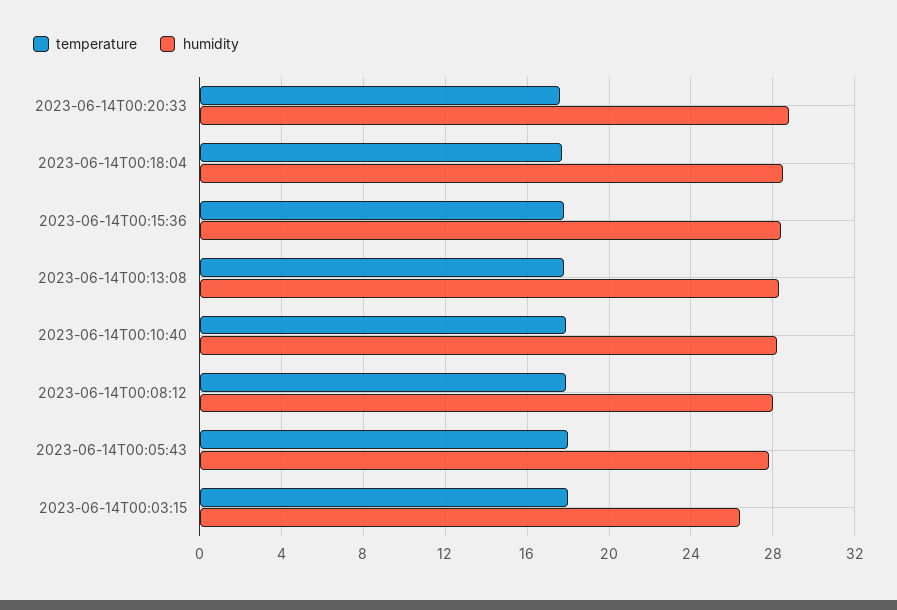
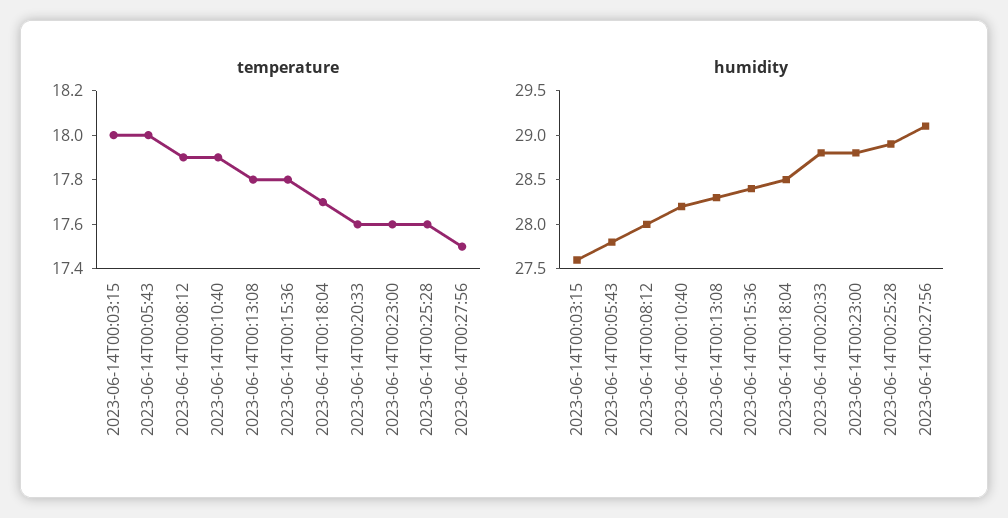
humidity, 2023-06-14T00:03:15: 26.5 -> 27.6
temperature, 2023-06-14T00:23:00: none -> 17.6
temperature, 2023-06-14T00:25:28: none -> 17.6
temperature, 2023-06-14T00:27:56: none -> 17.5
humidity, 2023-06-14T00:23:00: none -> 28.8
humidity, 2023-06-14T00:25:28: none -> 28.9
humidity, 2023-06-14T00:27:56: none -> 29.1

